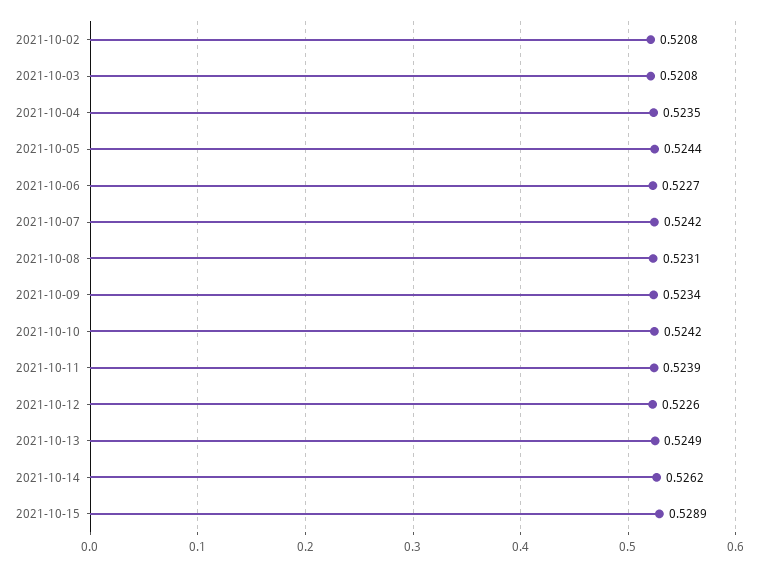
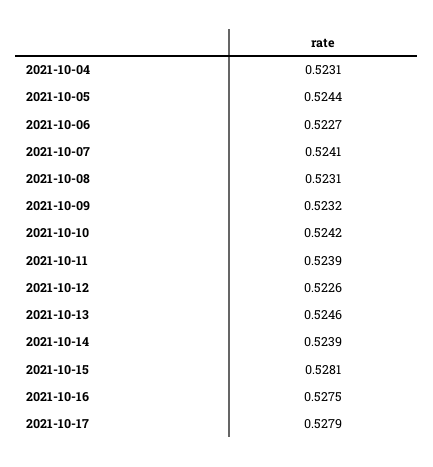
2021-10-02: 0.5208 -> none
2021-10-03: 0.5208 -> none
2021-10-04: 0.5235 -> 0.5231
2021-10-07: 0.5242 -> 0.5241
2021-10-09: 0.5234 -> 0.5232
2021-10-13: 0.5249 -> 0.5246
2021-10-14: 0.5262 -> 0.5239
2021-10-15: 0.5289 -> 0.5281
2021-10-16: none -> 0.5275
2021-10-17: none -> 0.5279

